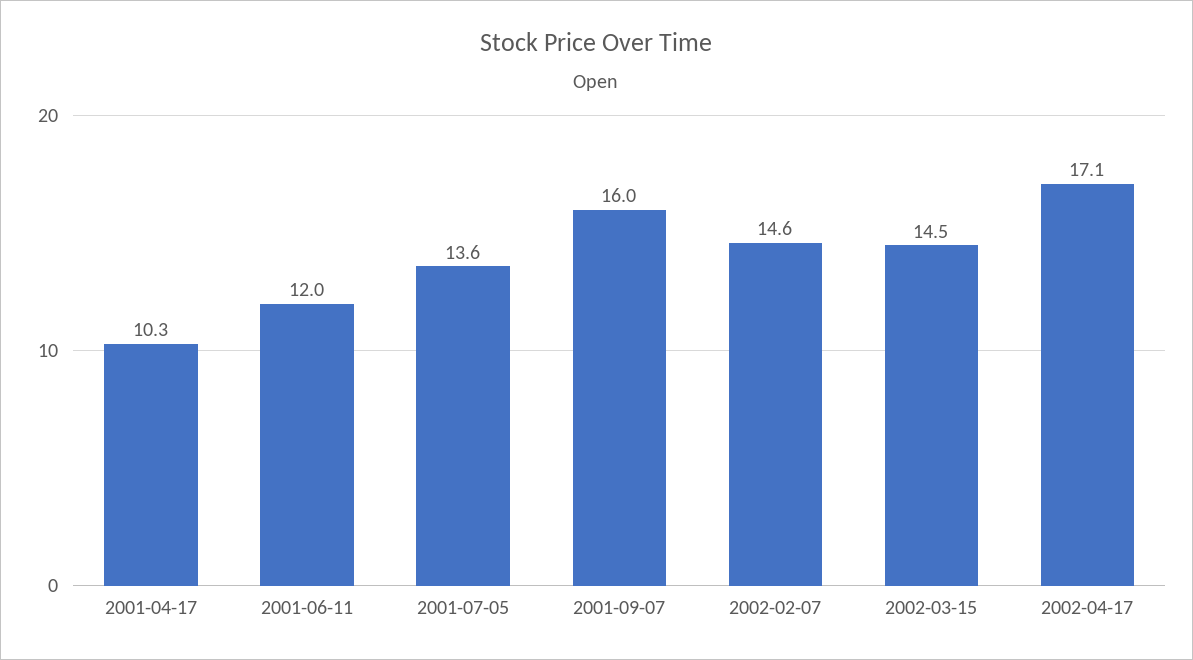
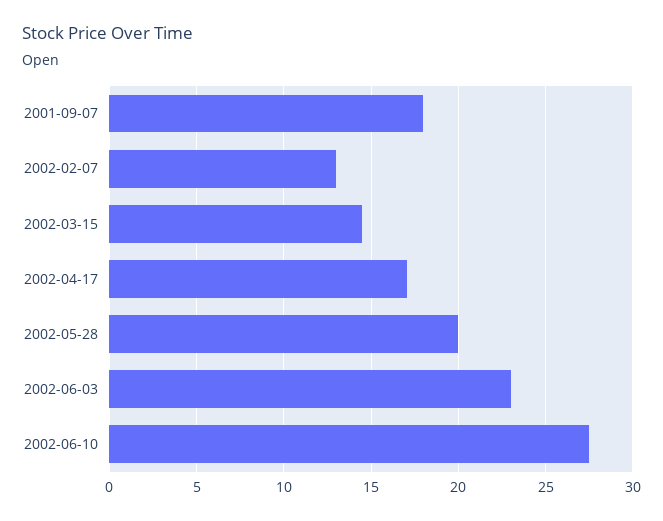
2001-04-17: 10.3 -> none
2001-06-11: 12 -> none
2001-07-05: 13.6 -> none
2001-09-07: 16 -> 18
2002-02-07: 14.6 -> 13
2002-05-28: none -> 20
2002-06-03: none -> 23
2002-06-10: none -> 27.5

